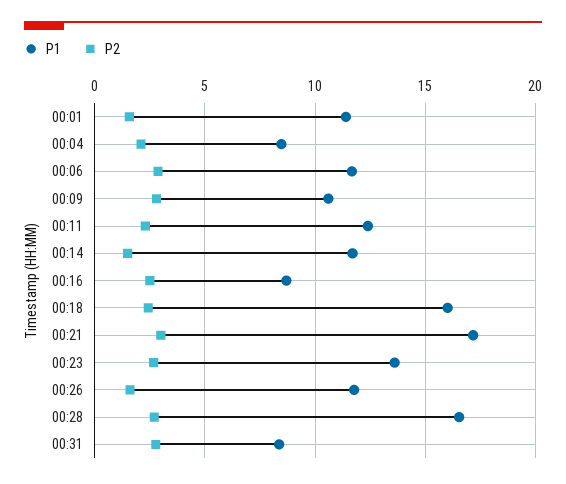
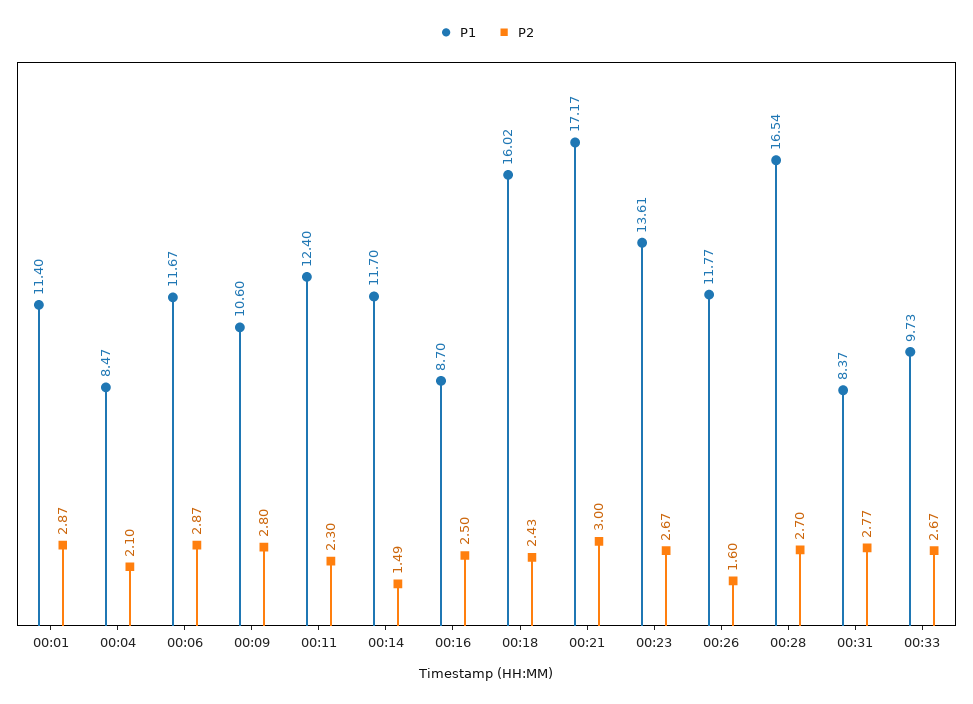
P2, 00:01: 1.5 -> 2.87
P1, 00:33: none -> 9.73
P2, 00:33: none -> 2.67

